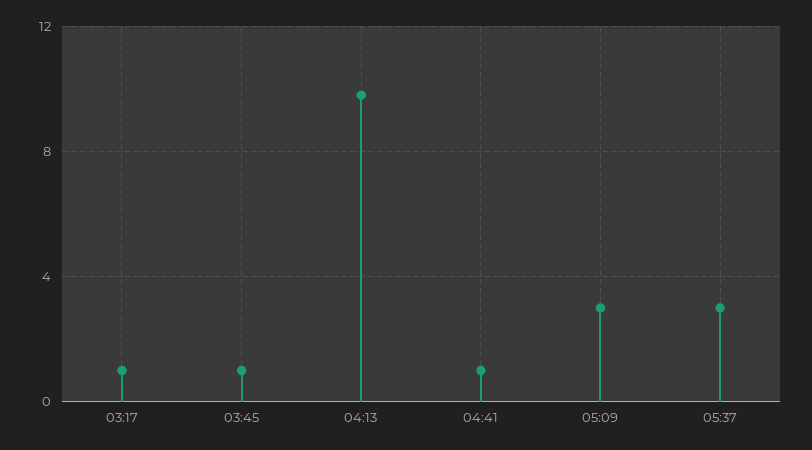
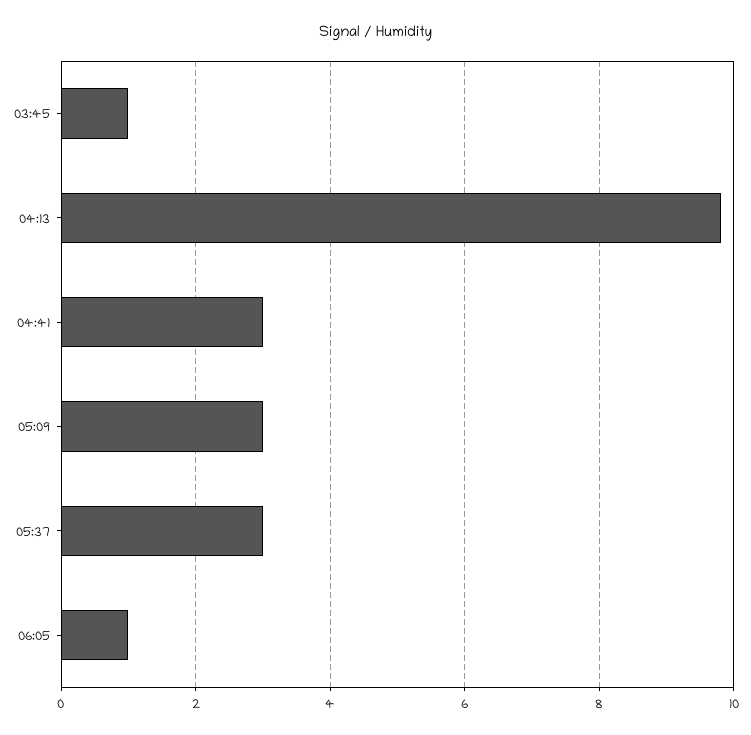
03:17: 1 -> none
04:41: 1 -> 3
06:05: none -> 1

